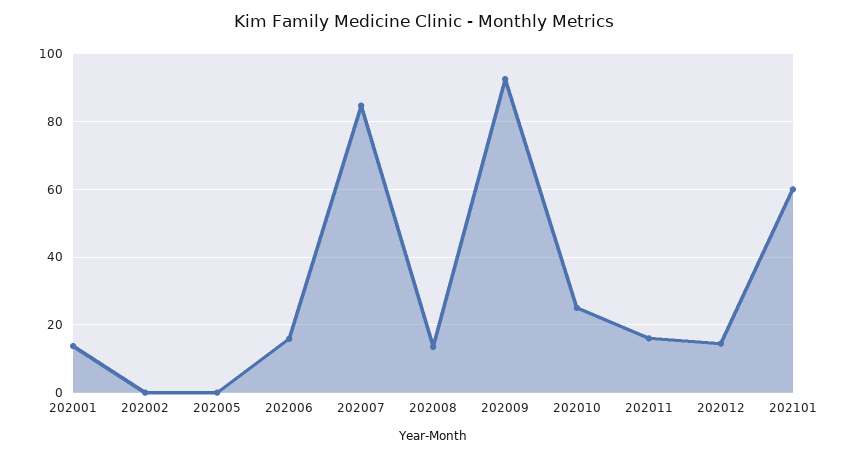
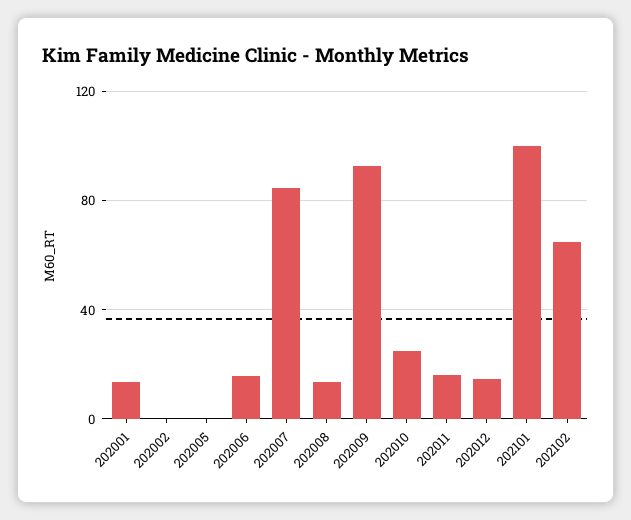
202101: 60 -> 100
202102: none -> 65

